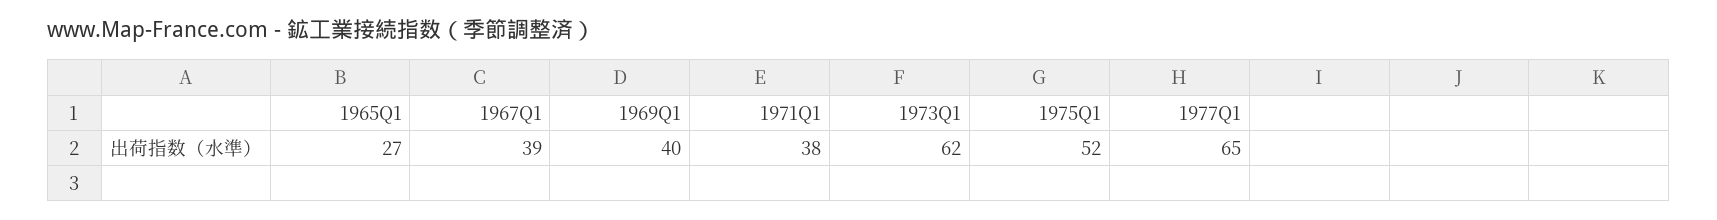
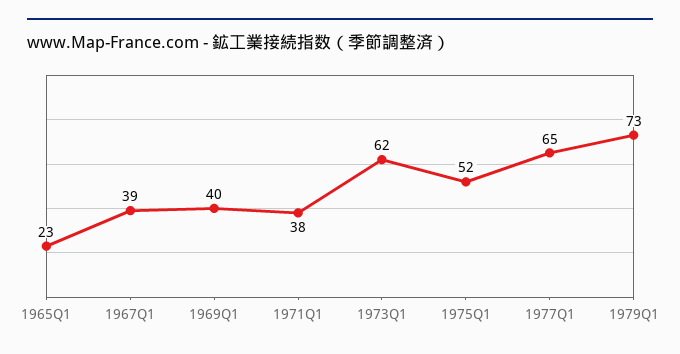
1965Q1: 27 -> 23
1979Q1: none -> 73

